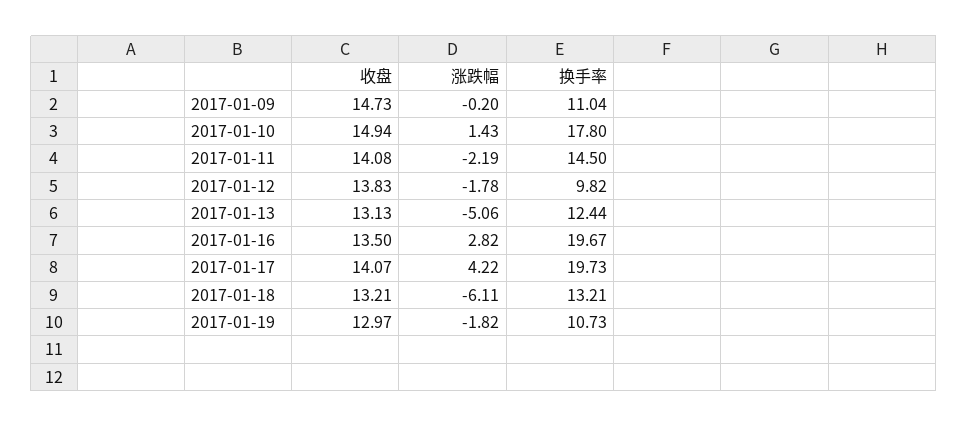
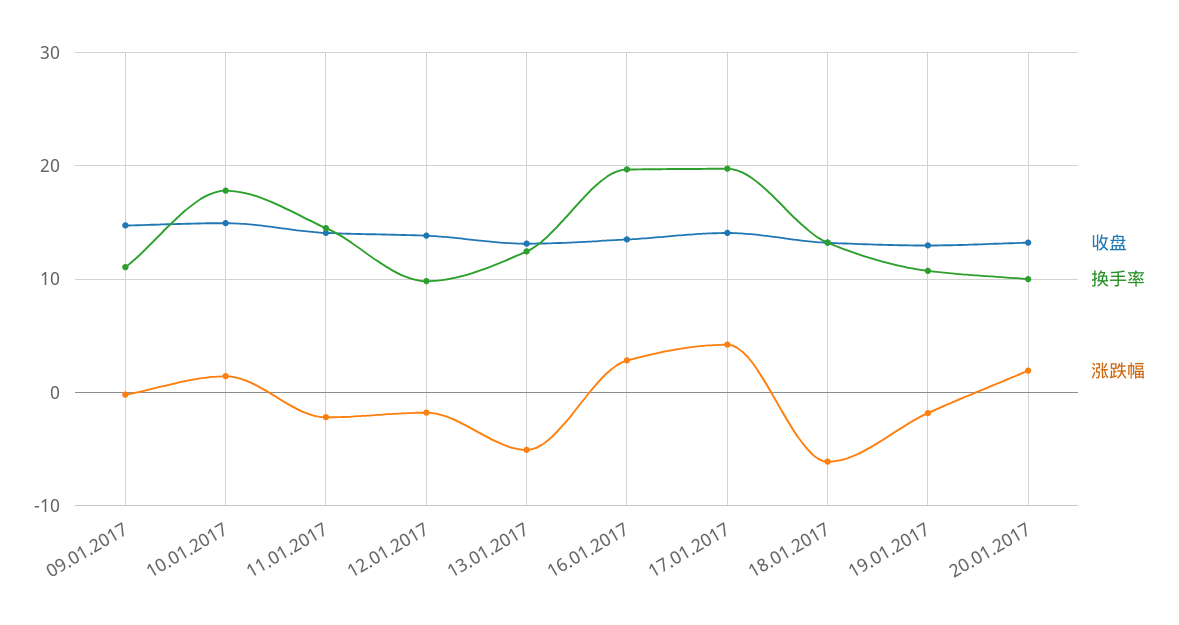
收盘, 20.01.2017: none -> 13
换手率, 20.01.2017: none -> 10
涨跌幅, 20.01.2017: none -> 2

